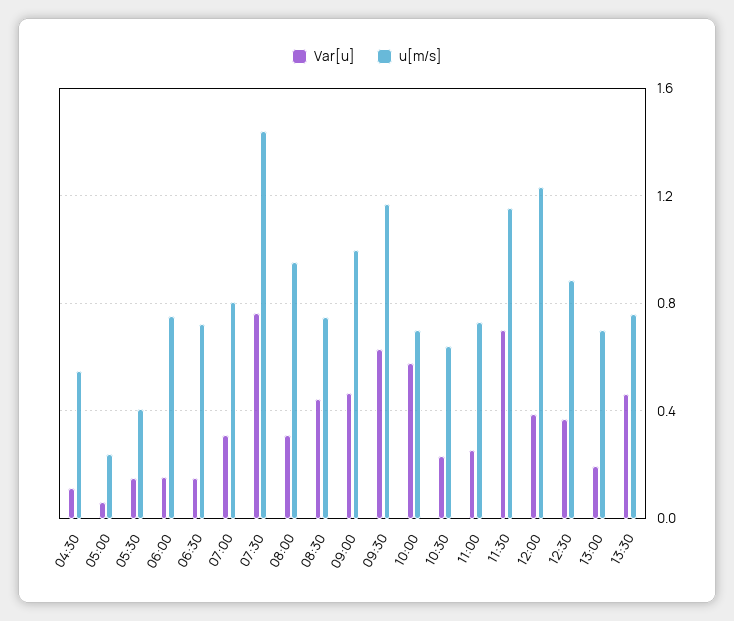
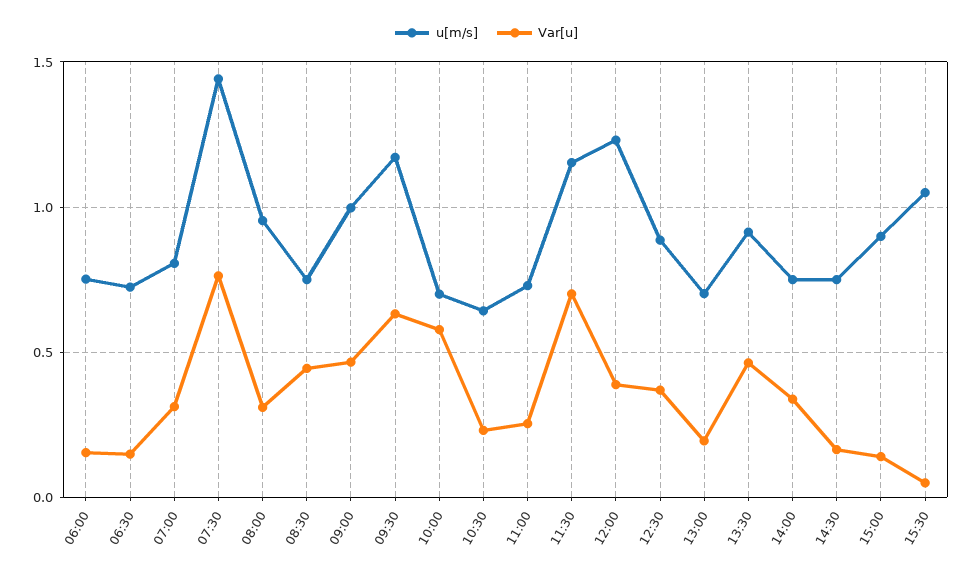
Var[u], 04:30: 0.1 -> none
u[m/s], 04:30: 0.55 -> none
Var[u], 05:00: 0.05 -> none
u[m/s], 05:00: 0.25 -> none
Var[u], 05:30: 0.15 -> none
u[m/s], 05:30: 0.4 -> none
u[m/s], 13:30: 0.75 -> 0.9
u[m/s], 14:00: none -> 0.75
Var[u], 14:00: none -> 0.35
u[m/s], 14:30: none -> 0.75
Var[u], 14:30: none -> 0.15
u[m/s], 15:00: none -> 0.9
Var[u], 15:00: none -> 0.15
u[m/s], 15:30: none -> 1.05
Var[u], 15:30: none -> 0.05

